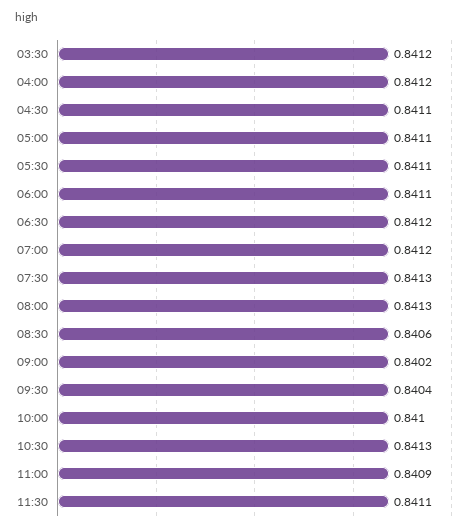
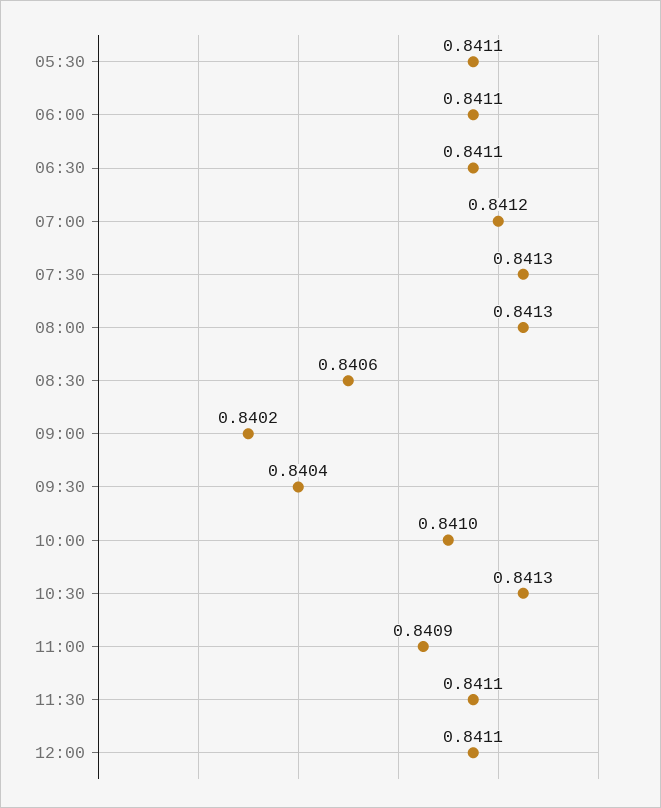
03:30: 0.8412 -> none
04:00: 0.8412 -> none
04:30: 0.8411 -> none
05:00: 0.8411 -> none
06:30: 0.8412 -> 0.8411
12:00: none -> 0.8411

